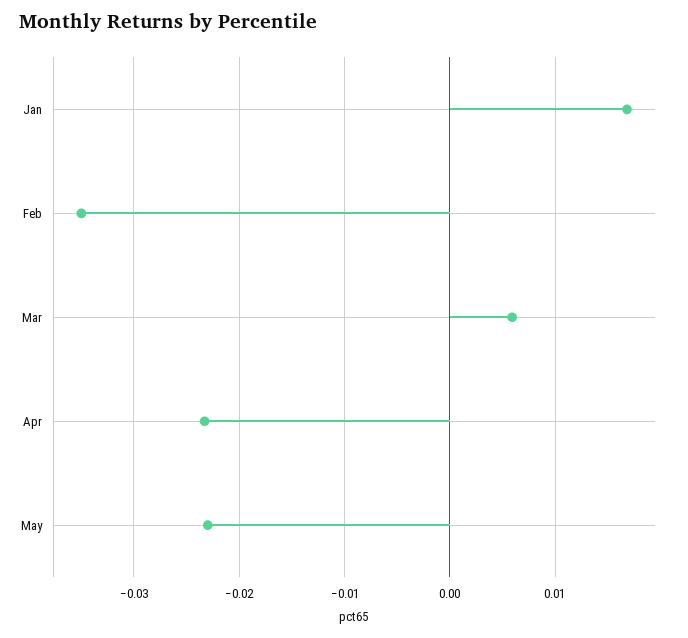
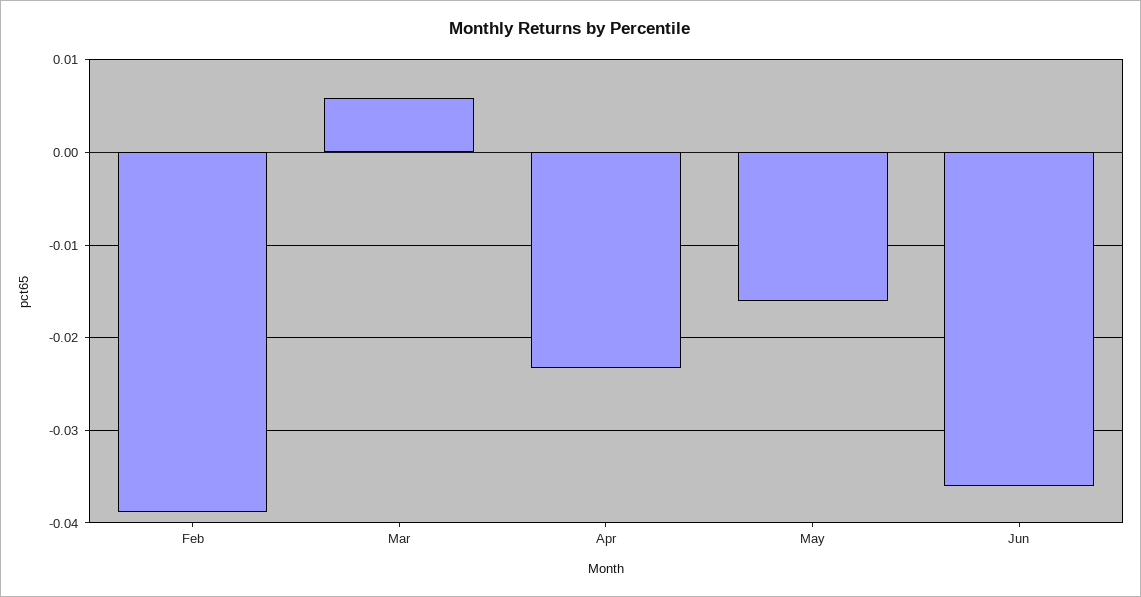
Jan: 0.017 -> none
Feb: -0.035 -> -0.039
May: -0.023 -> -0.016
Jun: none -> -0.036

